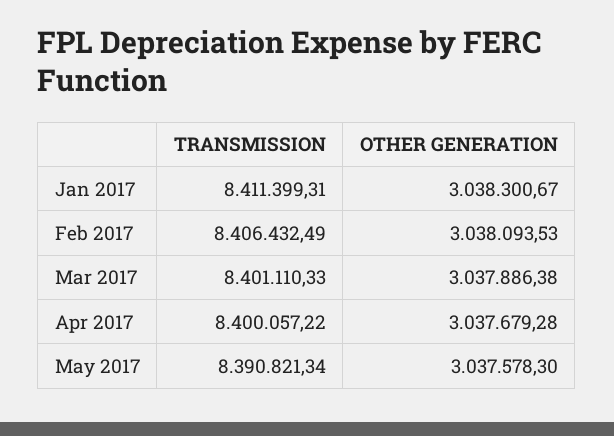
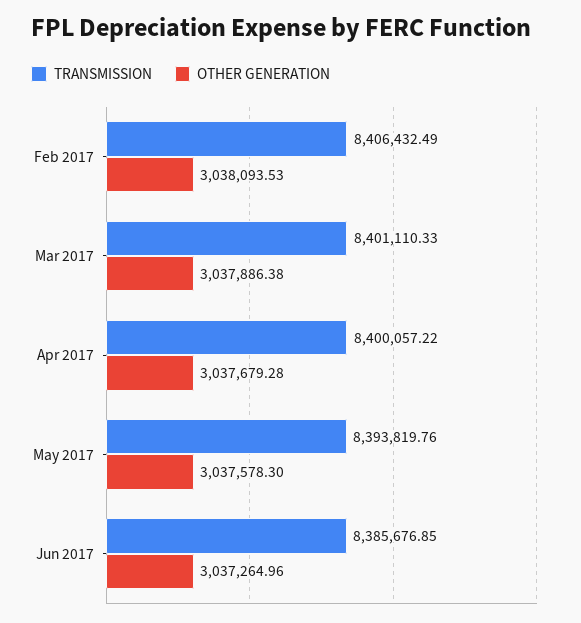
TRANSMISSION, Jan 2017: 8411399.31 -> none
OTHER GENERATION, Jan 2017: 3038300.67 -> none
TRANSMISSION, May 2017: 8390821.34 -> 8393819.76
TRANSMISSION, Jun 2017: none -> 8385676.85
OTHER GENERATION, Jun 2017: none -> 3037264.96

